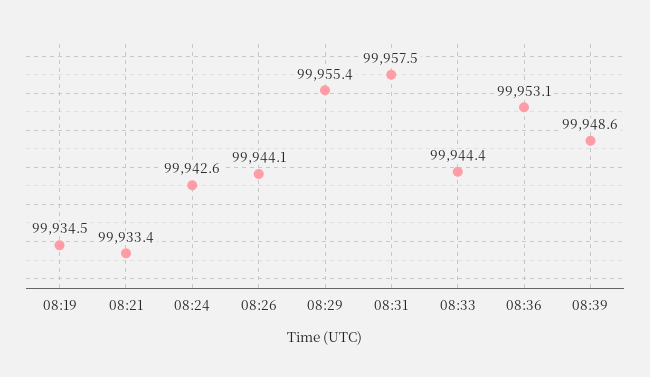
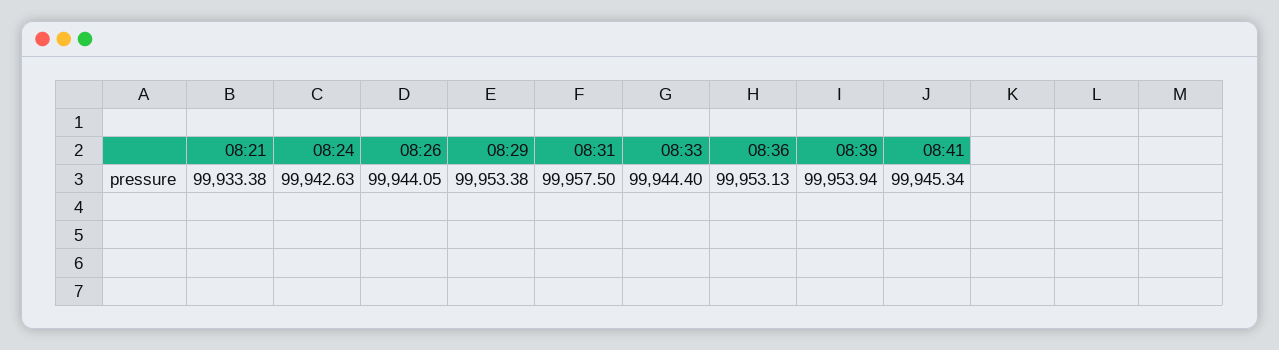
08:19: 99934.5 -> none
08:29: 99955.4 -> 99953.38
08:39: 99948.6 -> 99953.94
08:41: none -> 99945.34

